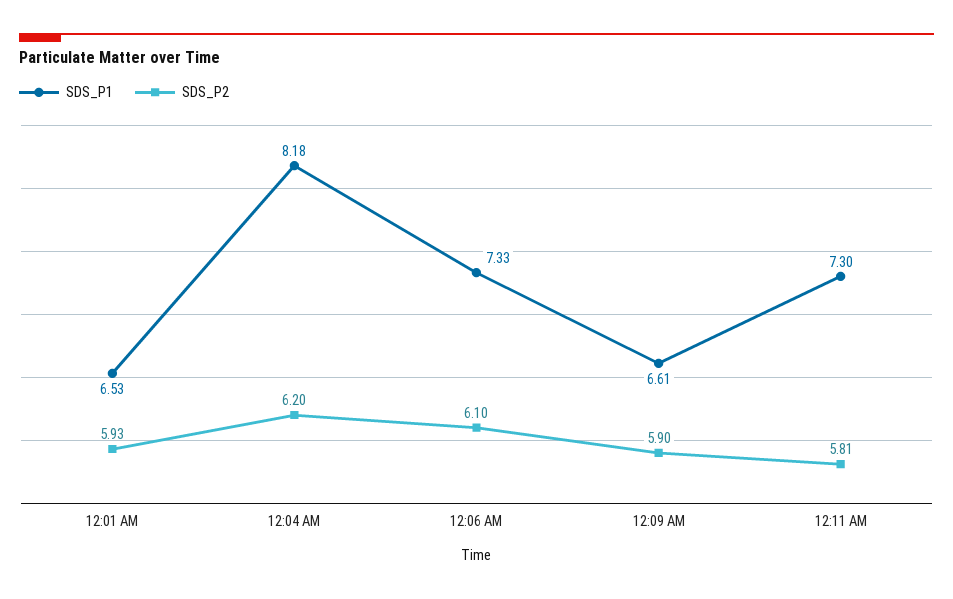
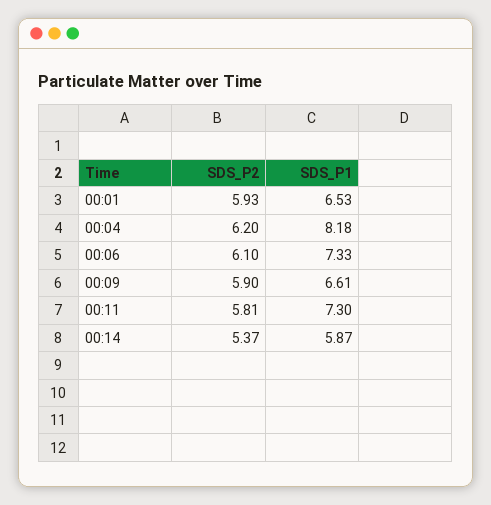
SDS_P2, 00:14: none -> 5.37
SDS_P1, 00:14: none -> 5.87

